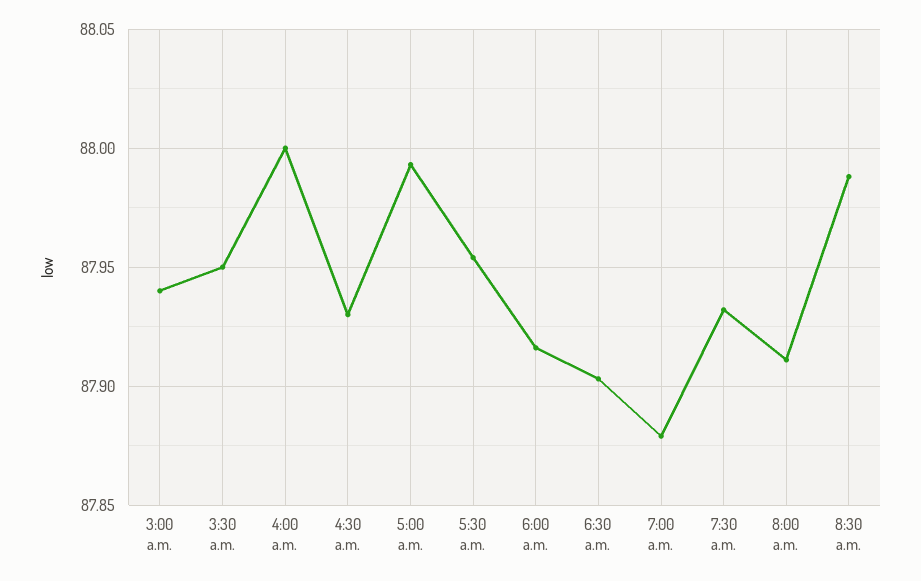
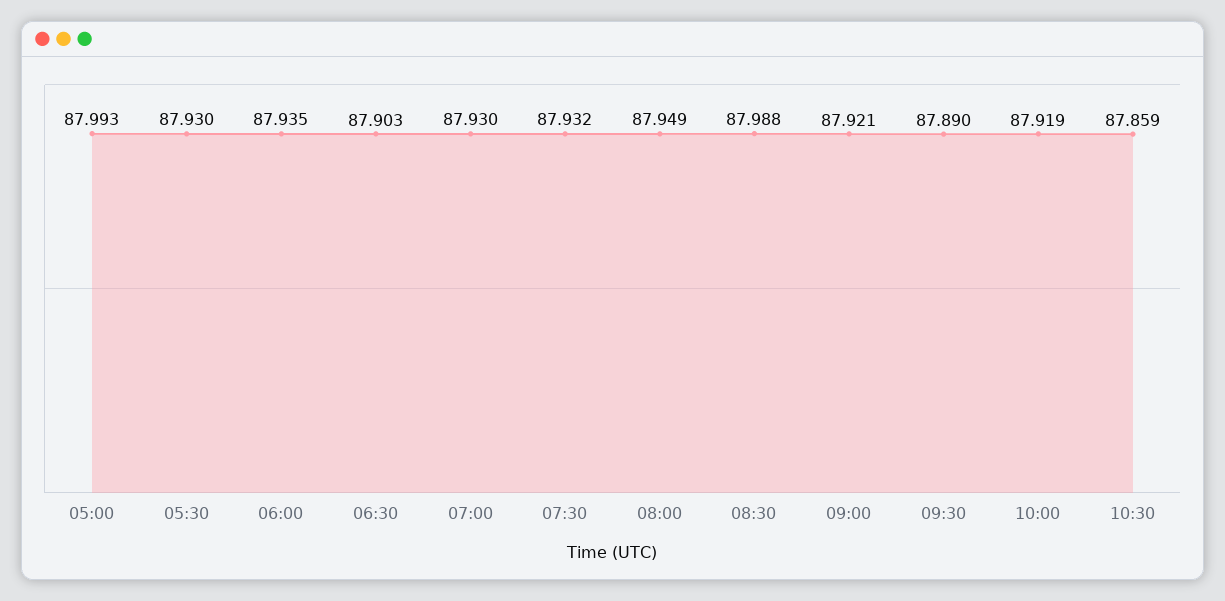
3:00 a.m.: 87.94 -> none
3:30 a.m.: 87.95 -> none
4:00 a.m.: 88 -> none
4:30 a.m.: 87.93 -> none
5:30 a.m.: 87.955 -> 87.93
6:00 a.m.: 87.915 -> 87.935
7:00 a.m.: 87.88 -> 87.93
8:00 a.m.: 87.91 -> 87.949
09:00: none -> 87.921
09:30: none -> 87.89
10:00: none -> 87.919
10:30: none -> 87.859

